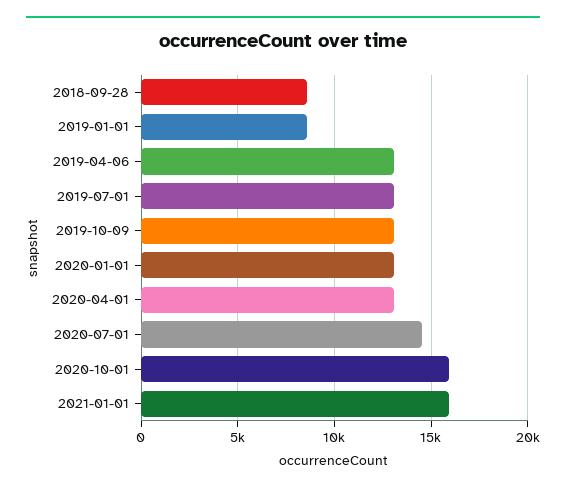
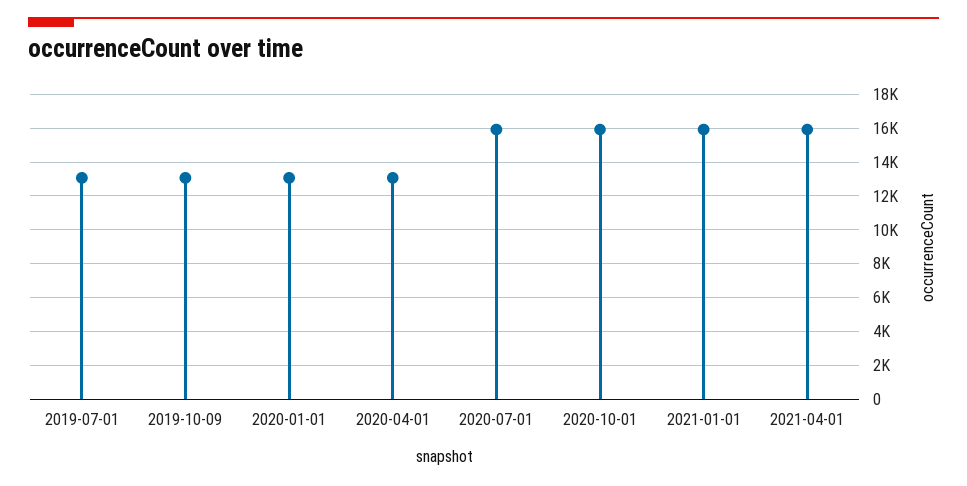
2018-09-28: 8500 -> none
2019-01-01: 8500 -> none
2019-04-06: 13000 -> none
2020-07-01: 14500 -> 16000
2021-04-01: none -> 16000

